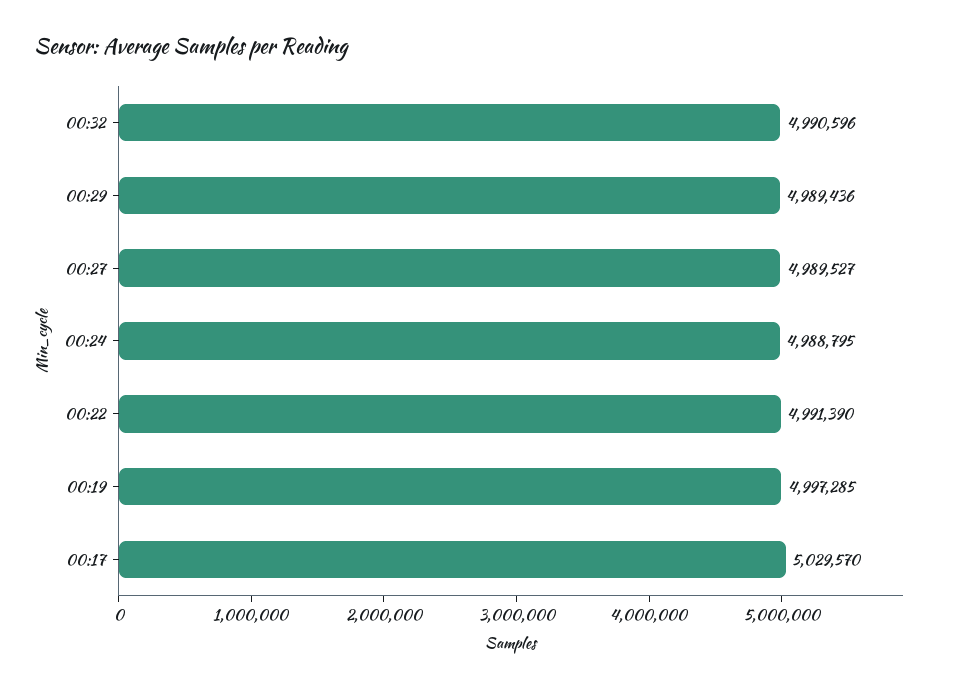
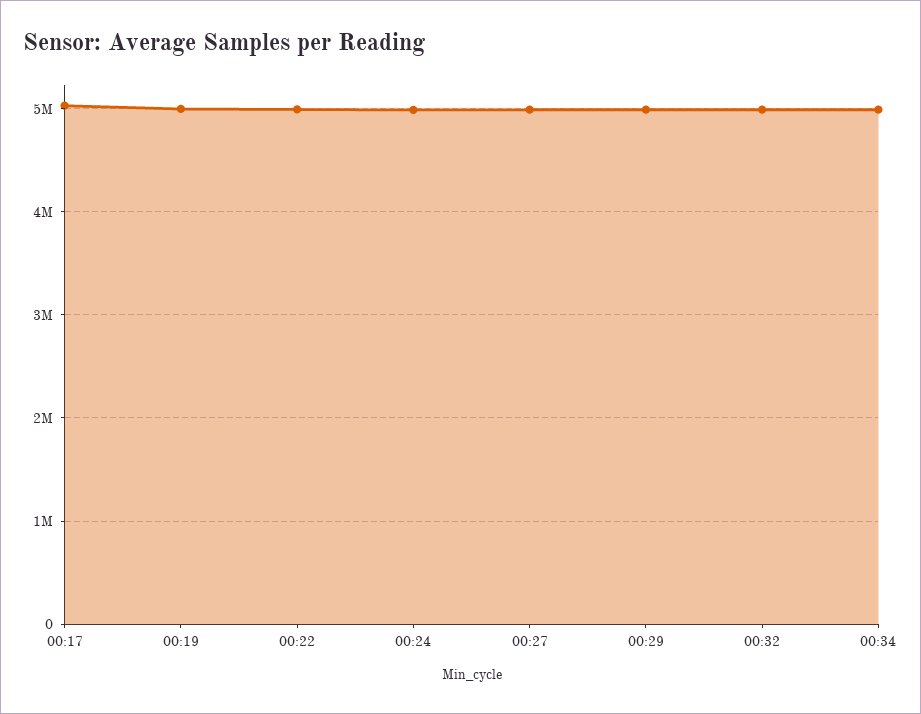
00:34: none -> 5000000

